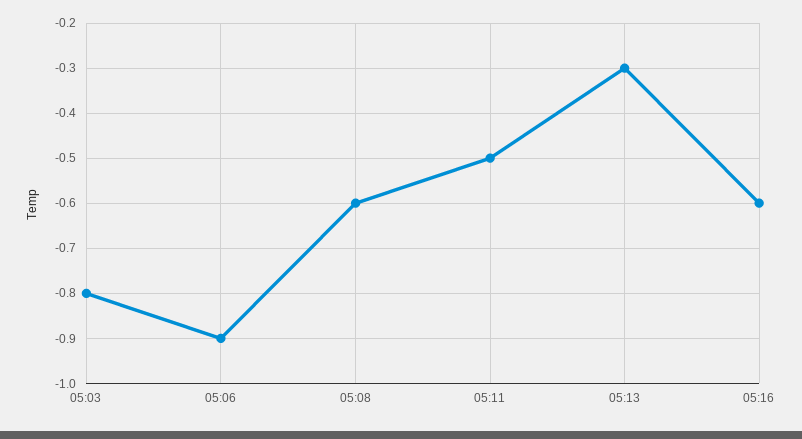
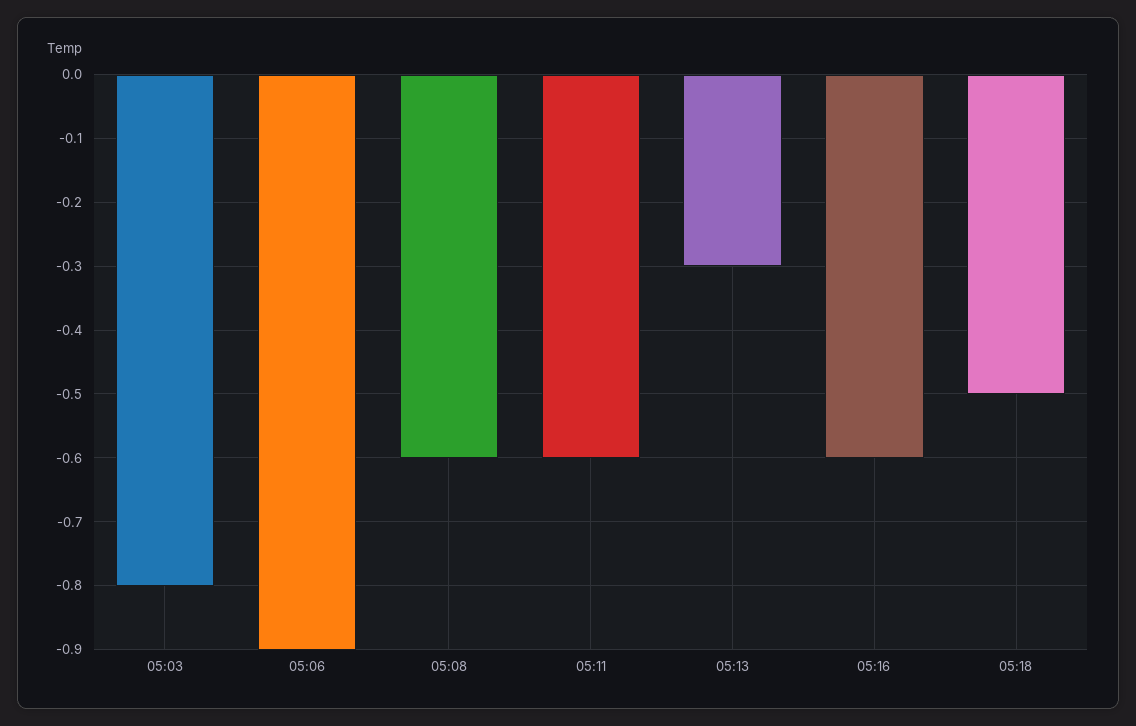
05:11: -0.5 -> -0.6
05:18: none -> -0.5

